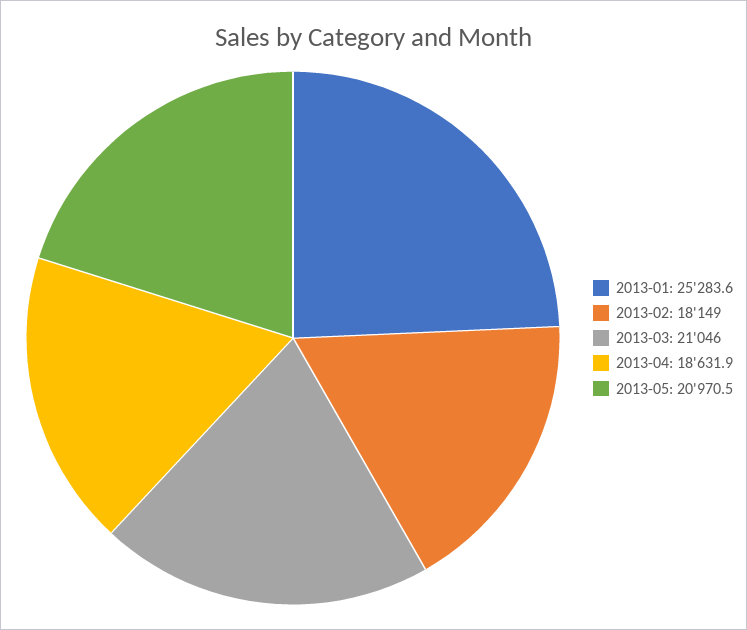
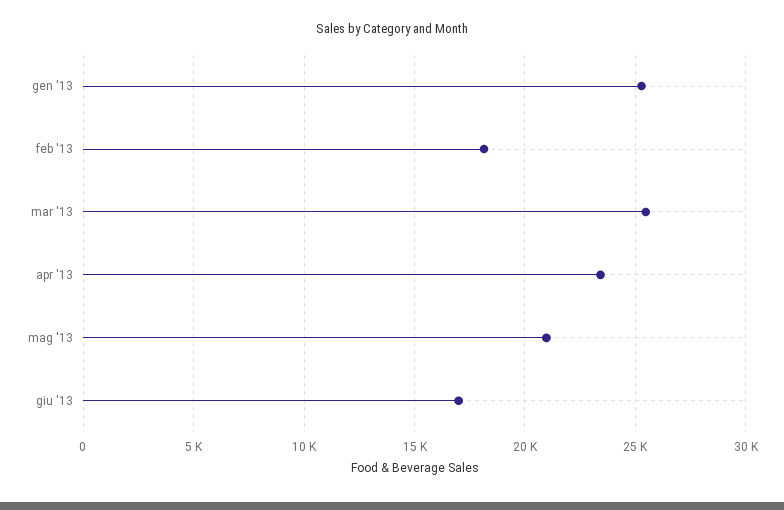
2013-03: 21046 -> 25500
2013-04: 18631.9 -> 23500
giu '13: none -> 17000

